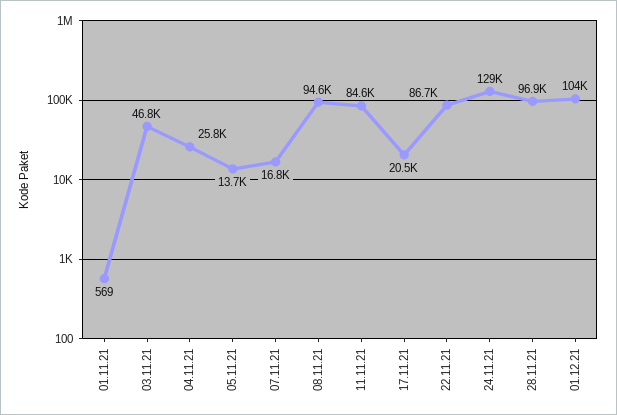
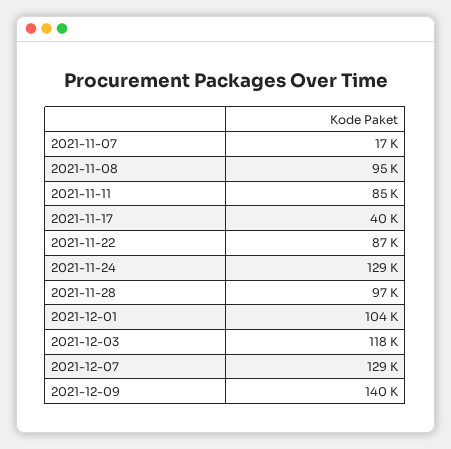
01.11.21: 569 -> none
03.11.21: 46800 -> none
04.11.21: 25800 -> none
05.11.21: 13700 -> none
17.11.21: 20500 -> 40000
2021-12-03: none -> 118000
2021-12-07: none -> 129000
2021-12-09: none -> 140000

